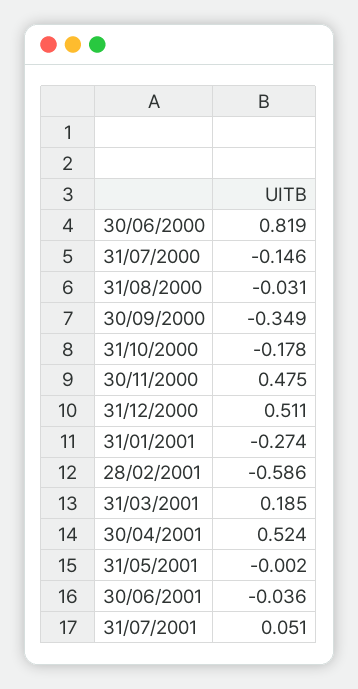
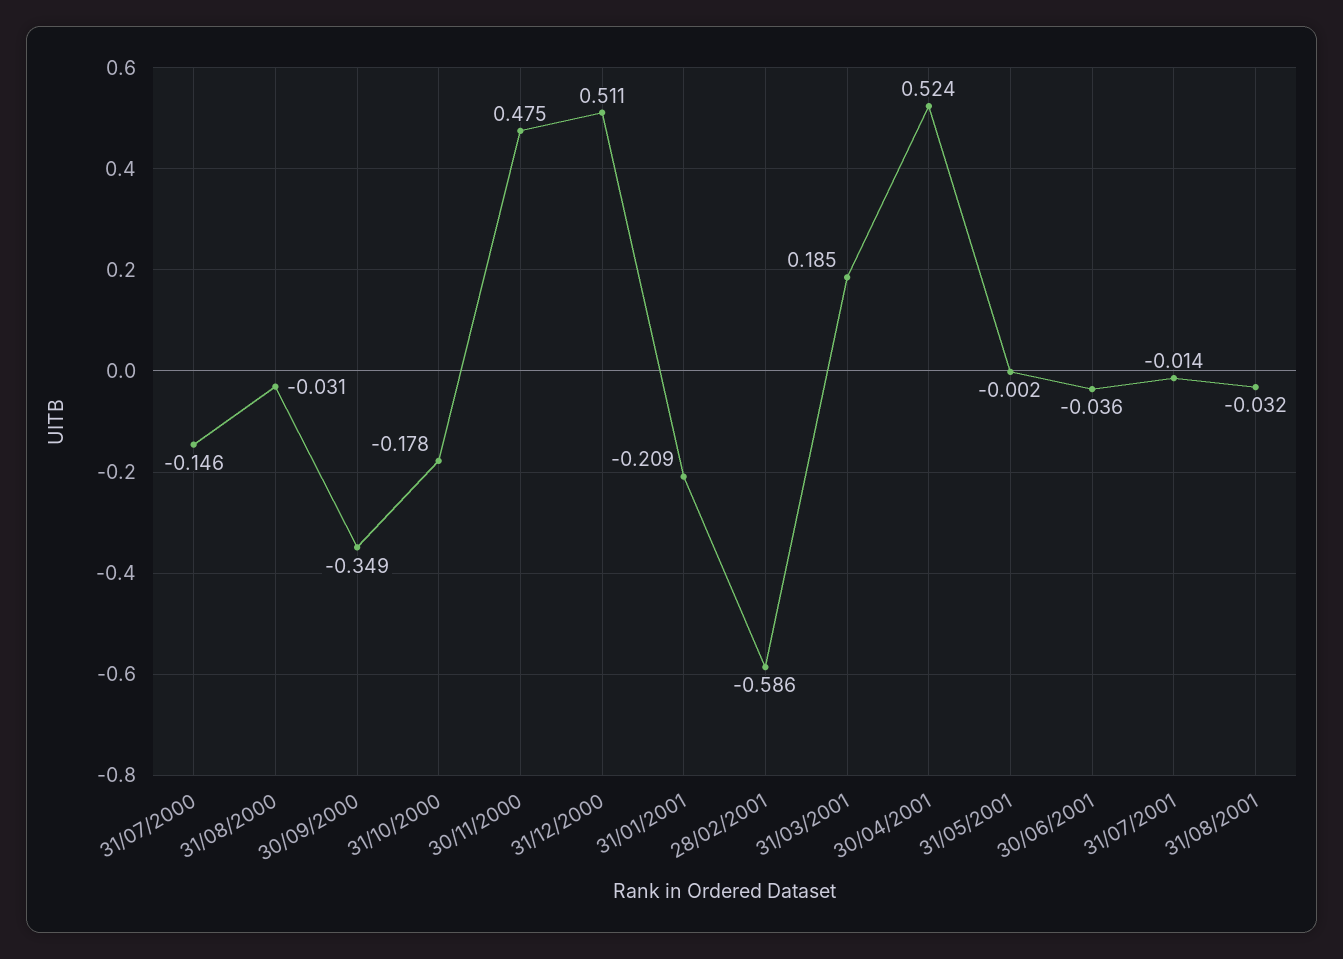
30/06/2000: 0.819 -> none
31/01/2001: -0.274 -> -0.209
31/07/2001: 0.051 -> -0.014
31/08/2001: none -> -0.032

